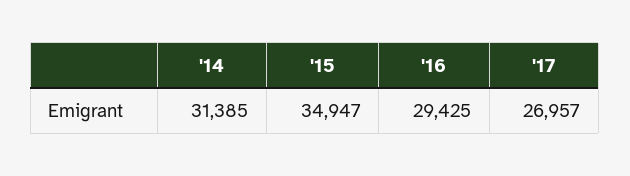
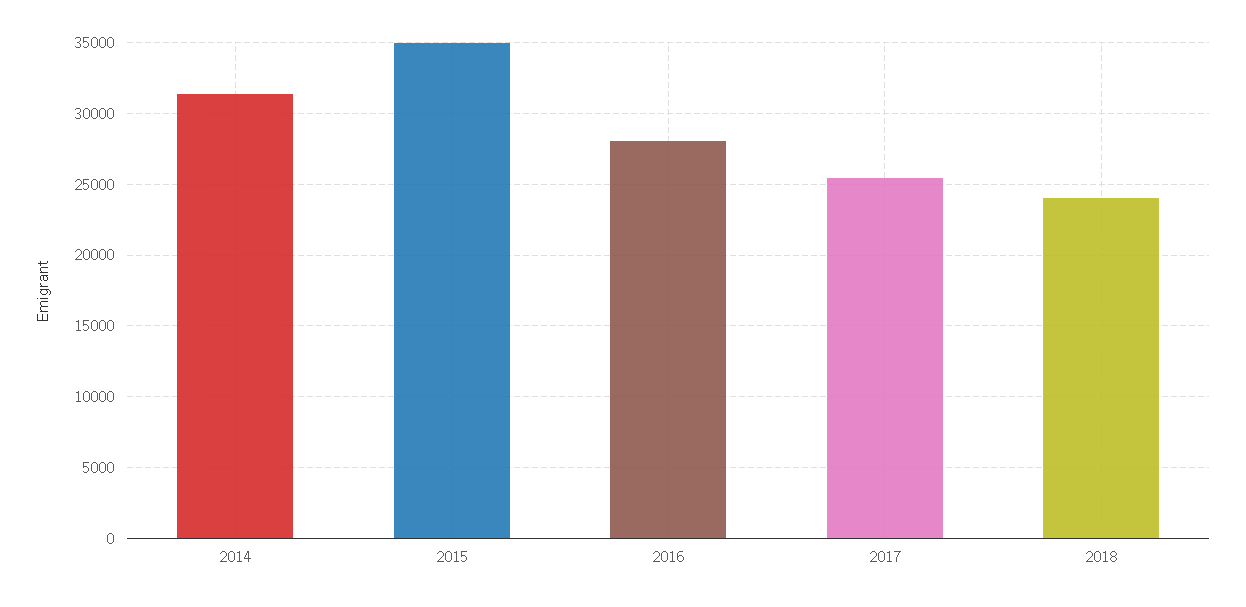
'16: 29425 -> 28000
'17: 26957 -> 25500
2018: none -> 24000

